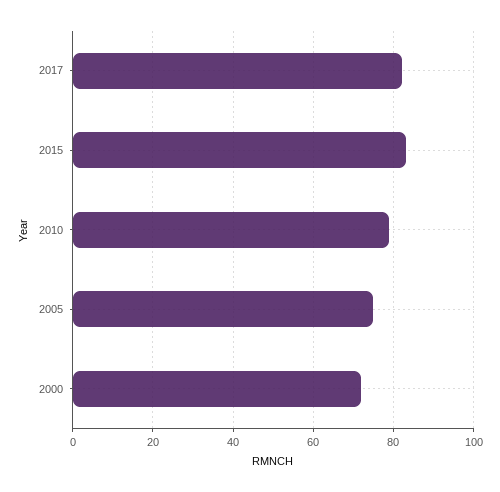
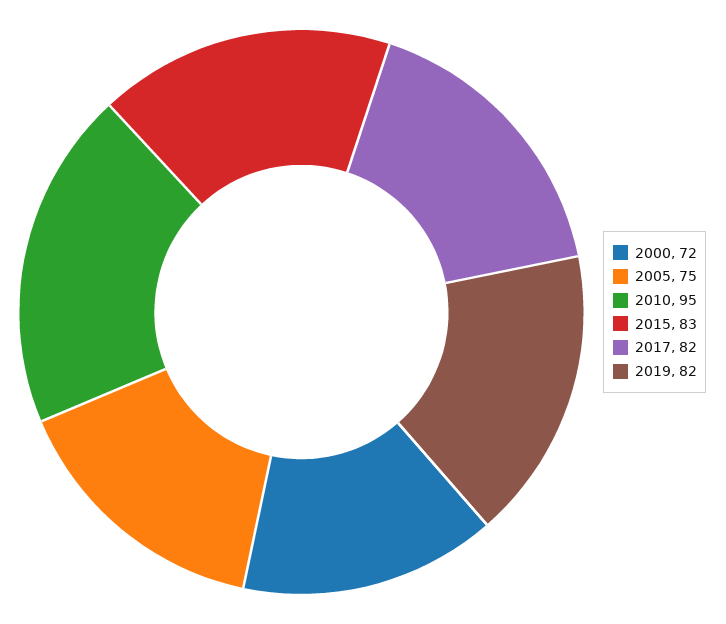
2010: 80 -> 95
2019: none -> 82

